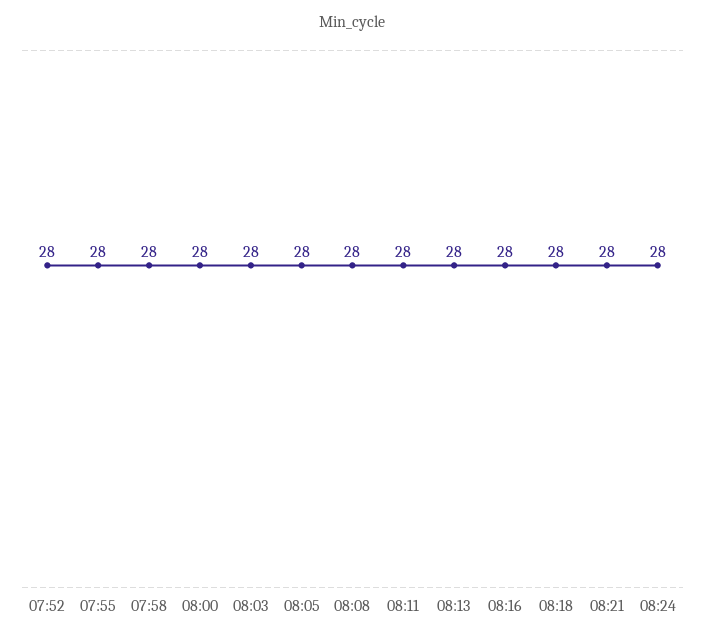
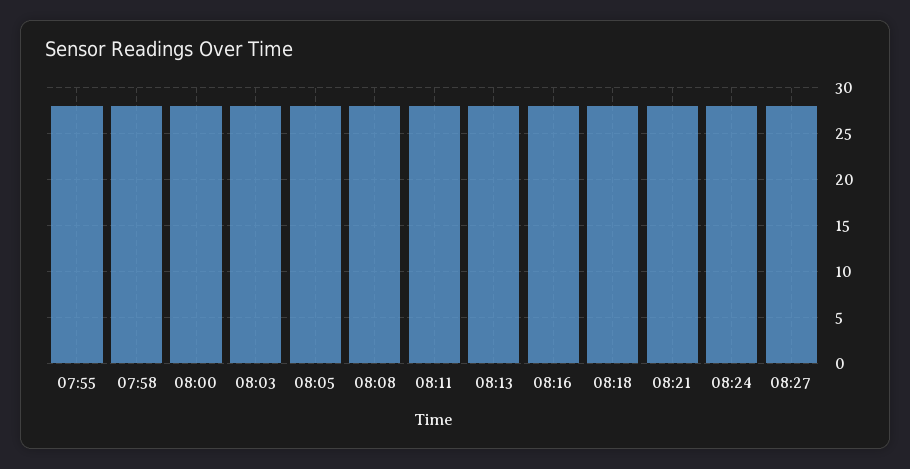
07:52: 28 -> none
08:27: none -> 28

